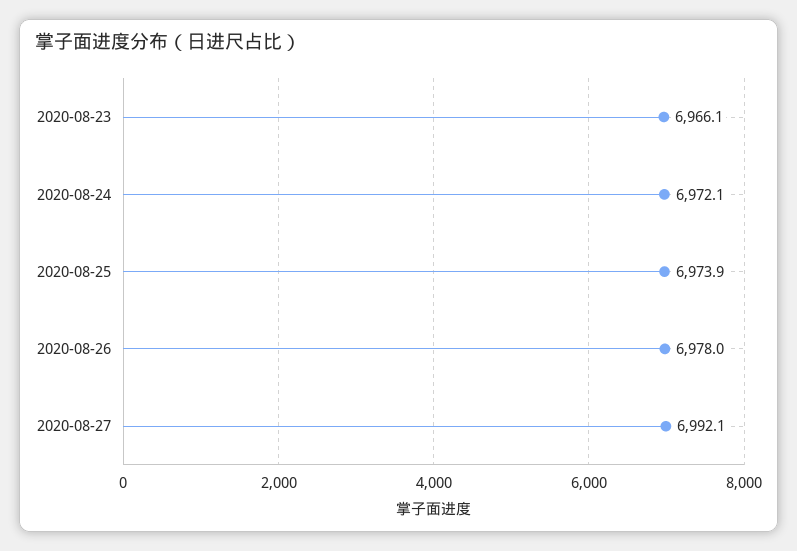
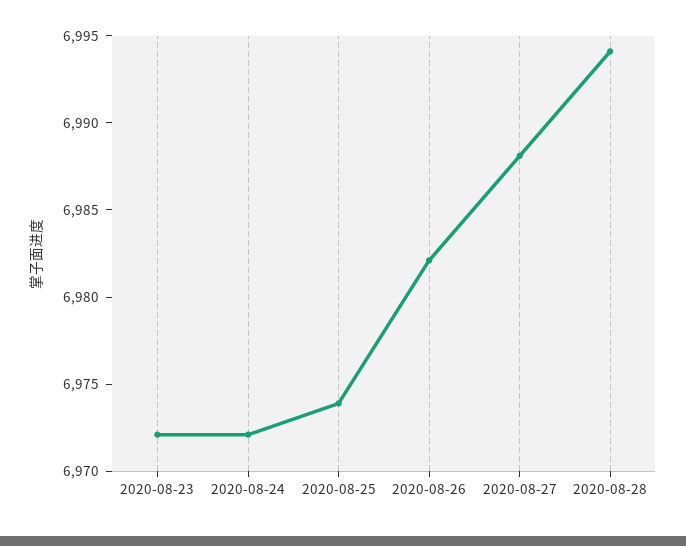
2020-08-23: 6966.1 -> 6972
2020-08-26: 6978 -> 6982
2020-08-27: 6992.1 -> 6988
2020-08-28: none -> 6994

